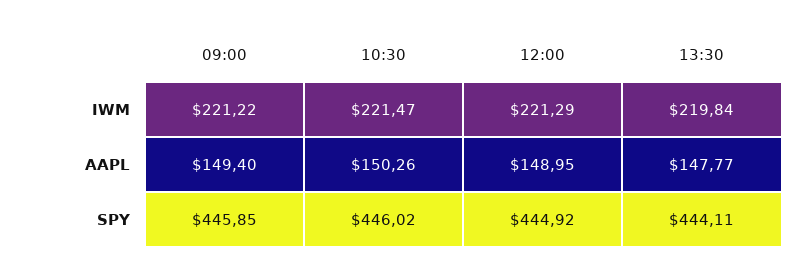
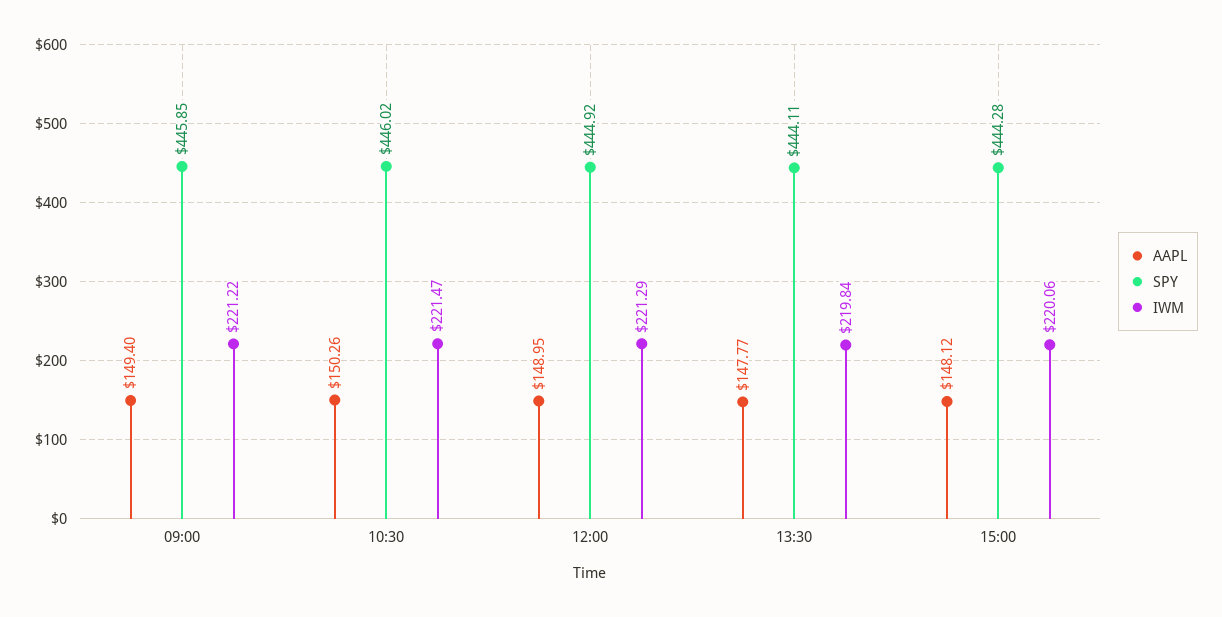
AAPL, 15:00: none -> 148.12
SPY, 15:00: none -> 444.28
IWM, 15:00: none -> 220.06

